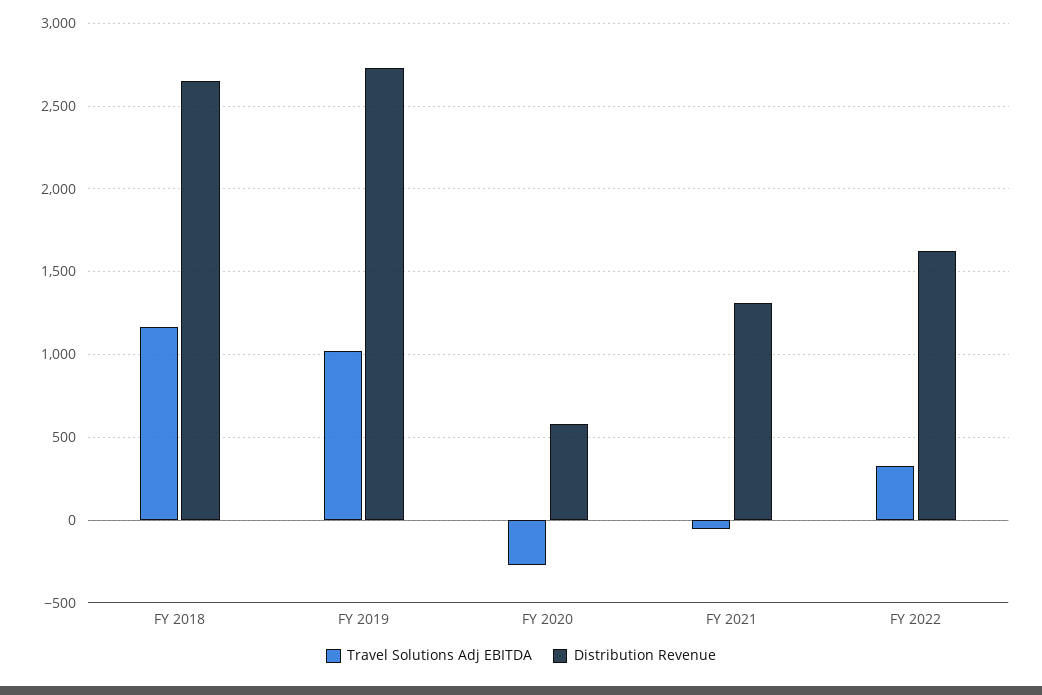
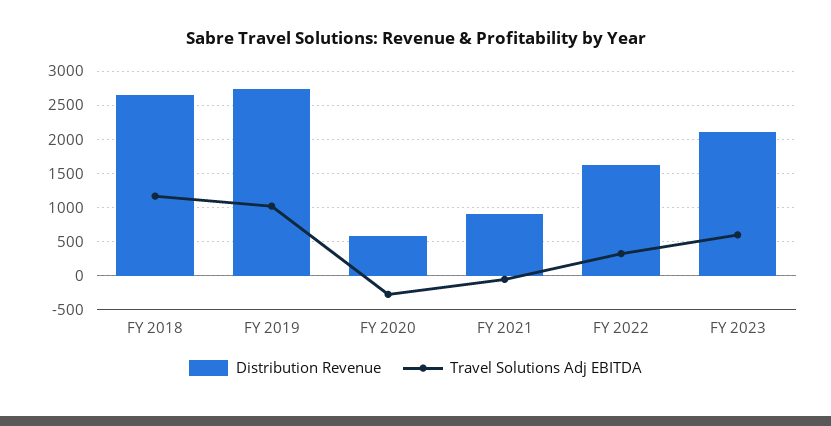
Distribution Revenue, FY 2021: 1300 -> 900
Distribution Revenue, FY 2023: none -> 2100
Travel Solutions Adj EBITDA, FY 2023: none -> 600

